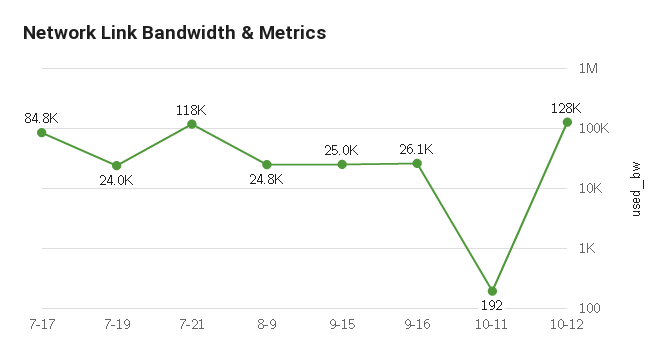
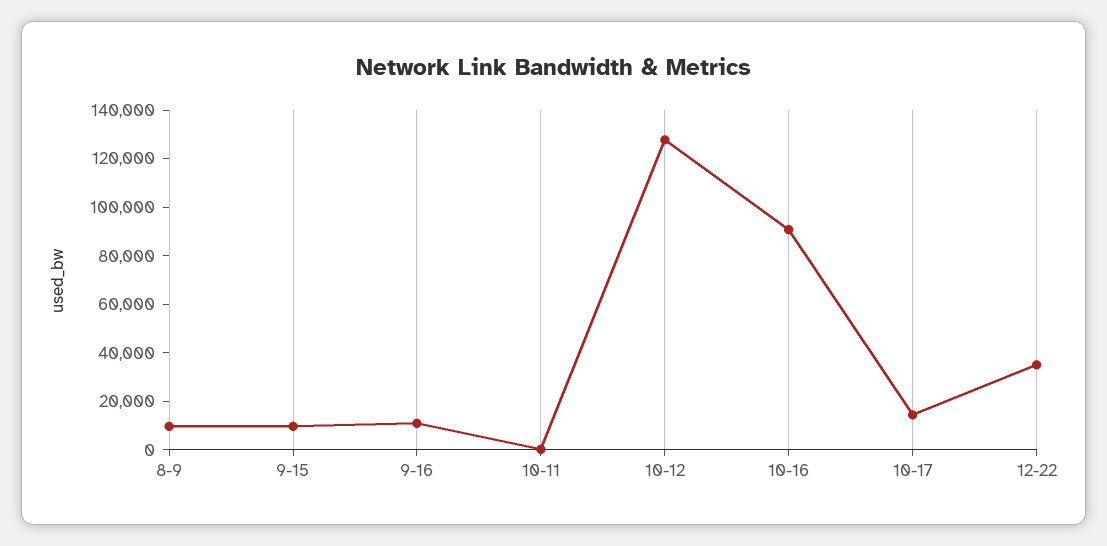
7-17: 84800 -> none
7-19: 24000 -> none
7-21: 118000 -> none
8-9: 24800 -> 10000
9-15: 25000 -> 10000
9-16: 26100 -> 10000
10-16: none -> 90000
10-17: none -> 15000
12-22: none -> 35000

